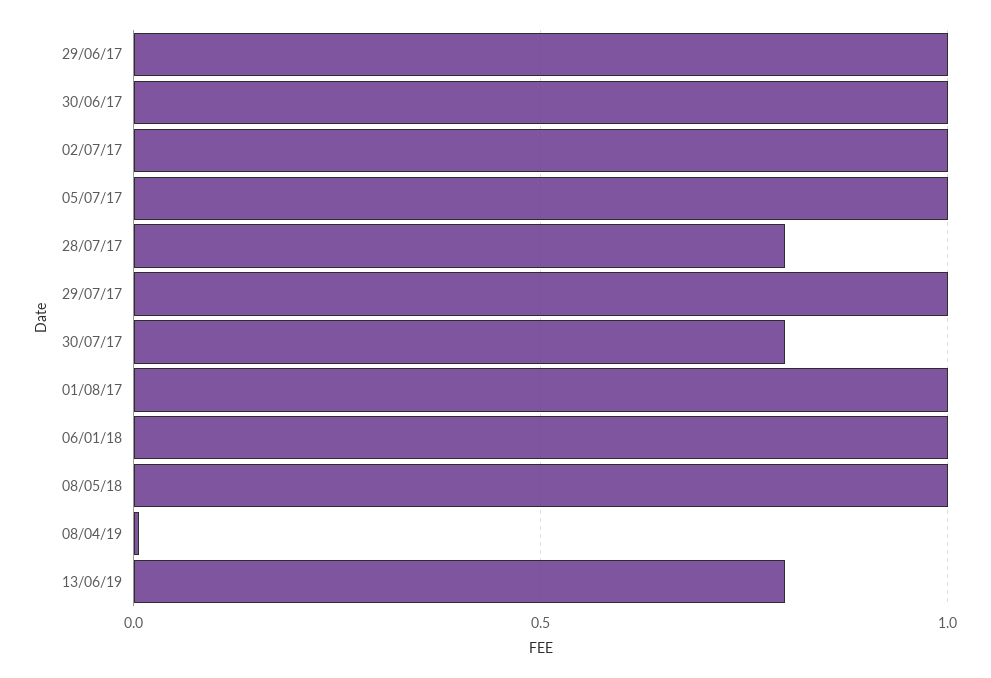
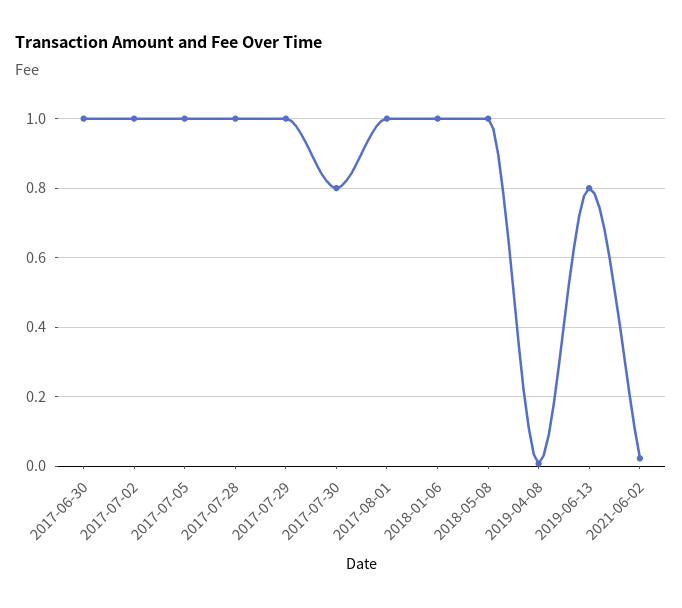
29/06/17: 1 -> none
28/07/17: 0.8 -> 1
2021-06-02: none -> 0.02

